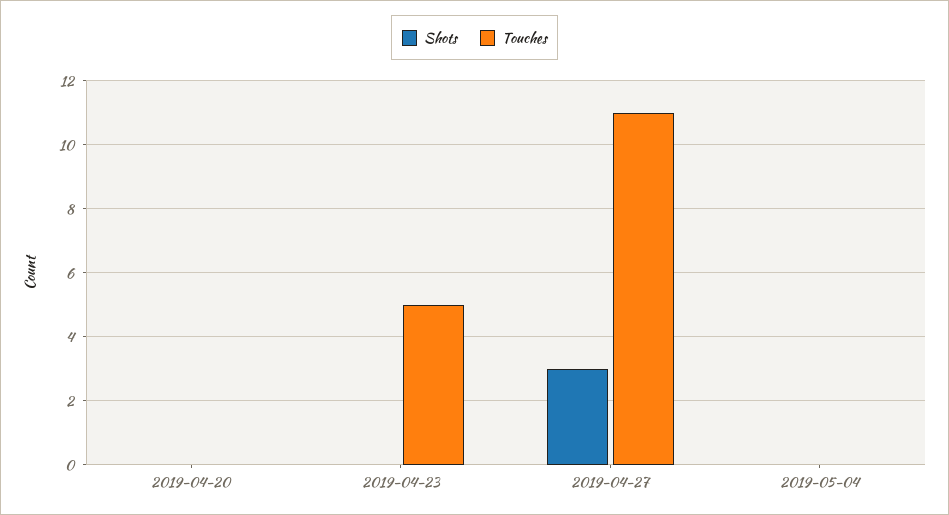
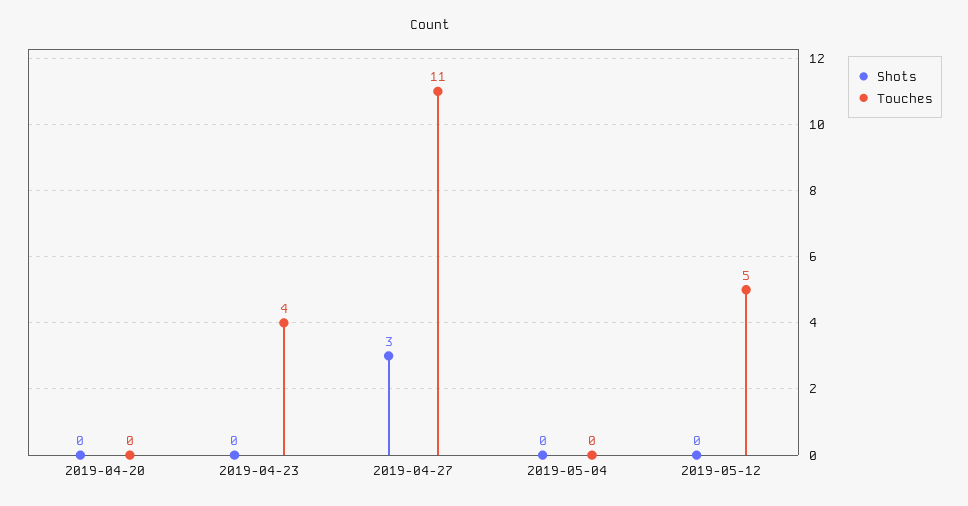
Touches, 2019-04-23: 5 -> 4
Shots, 2019-05-12: none -> 0
Touches, 2019-05-12: none -> 5

